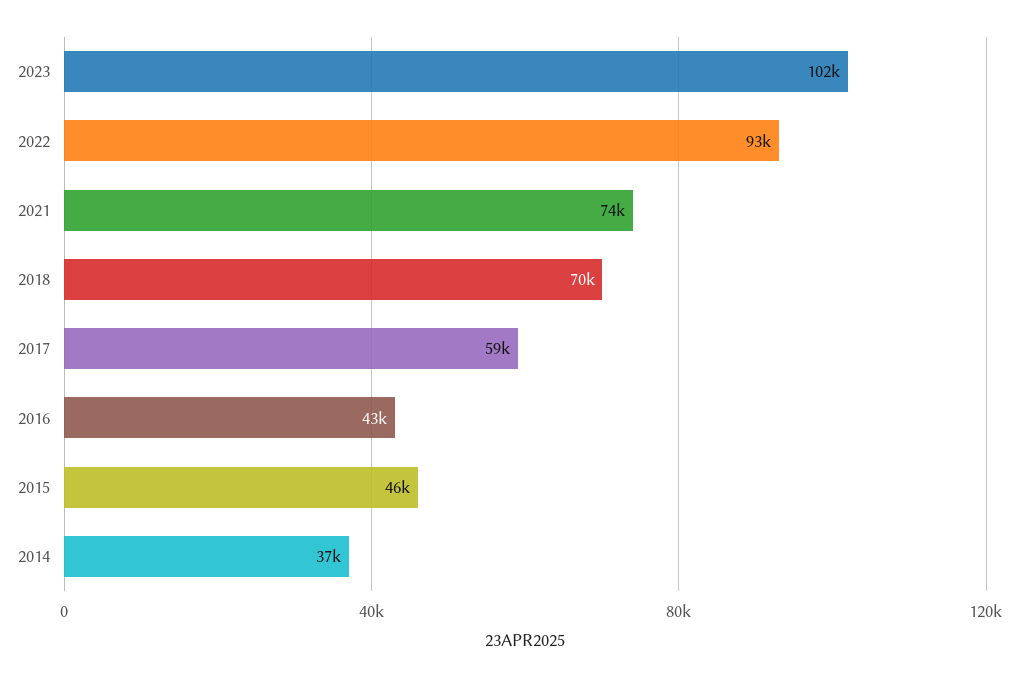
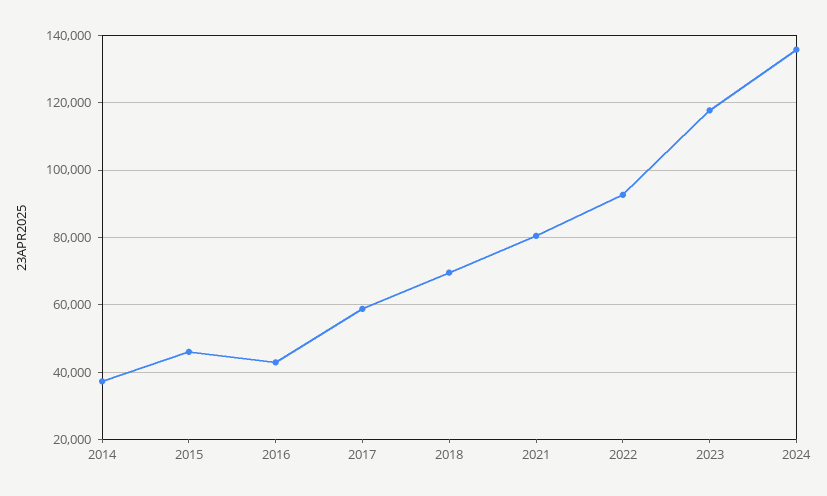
2023: 102000 -> 118000
2021: 74000 -> 80000
2024: none -> 136000

